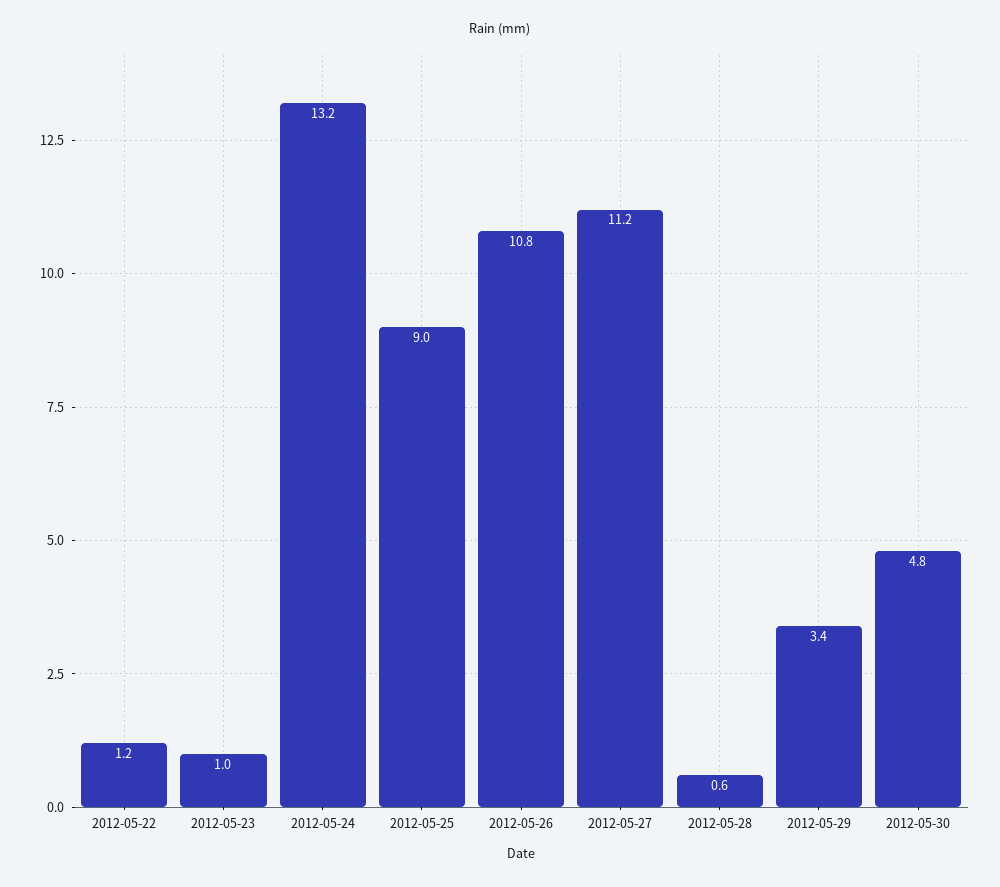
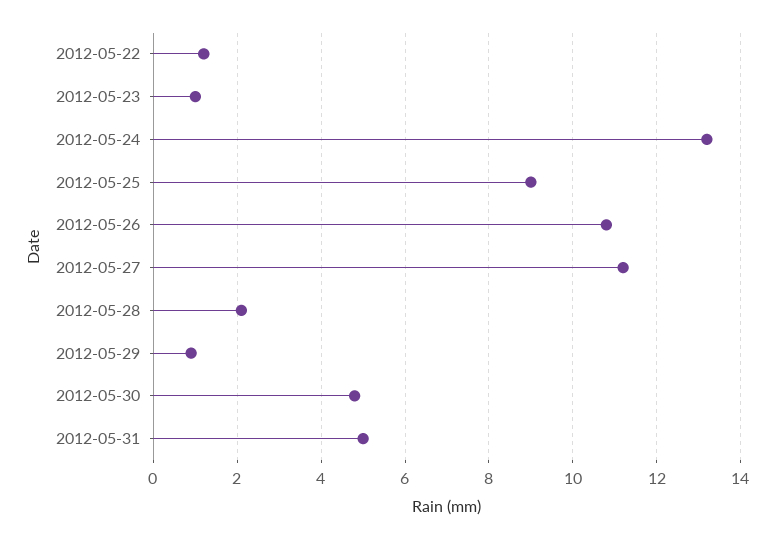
2012-05-28: 0.6 -> 2
2012-05-29: 3.4 -> 1
2012-05-31: none -> 5

